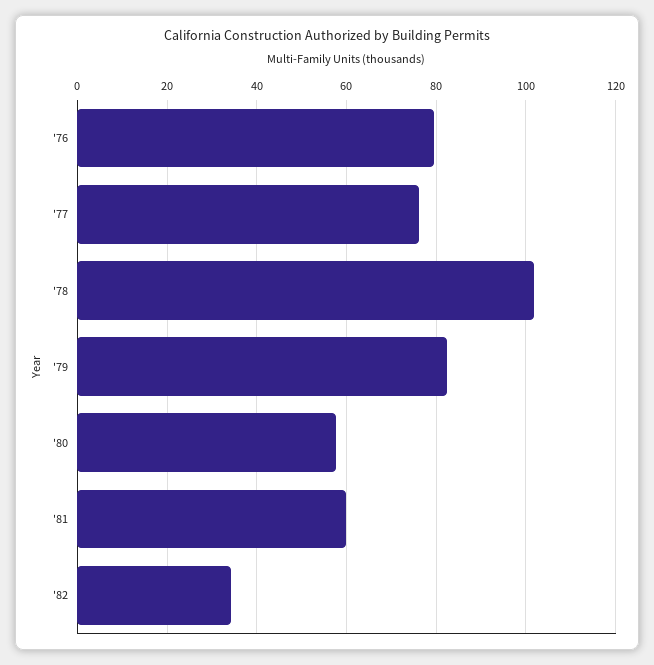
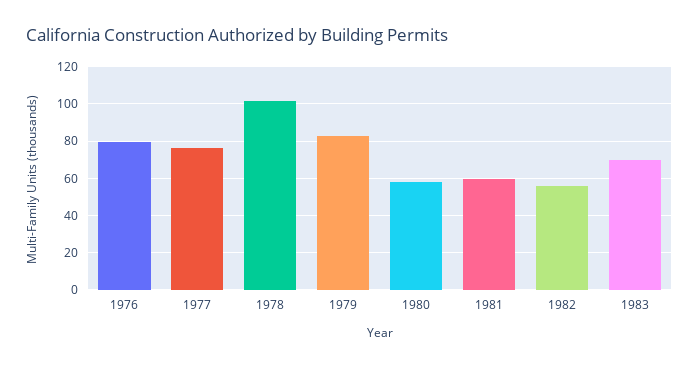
'82: 34 -> 55
1983: none -> 70

